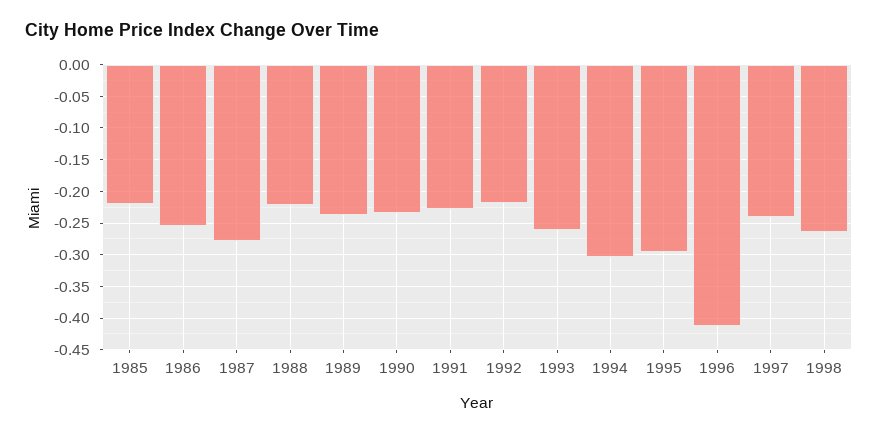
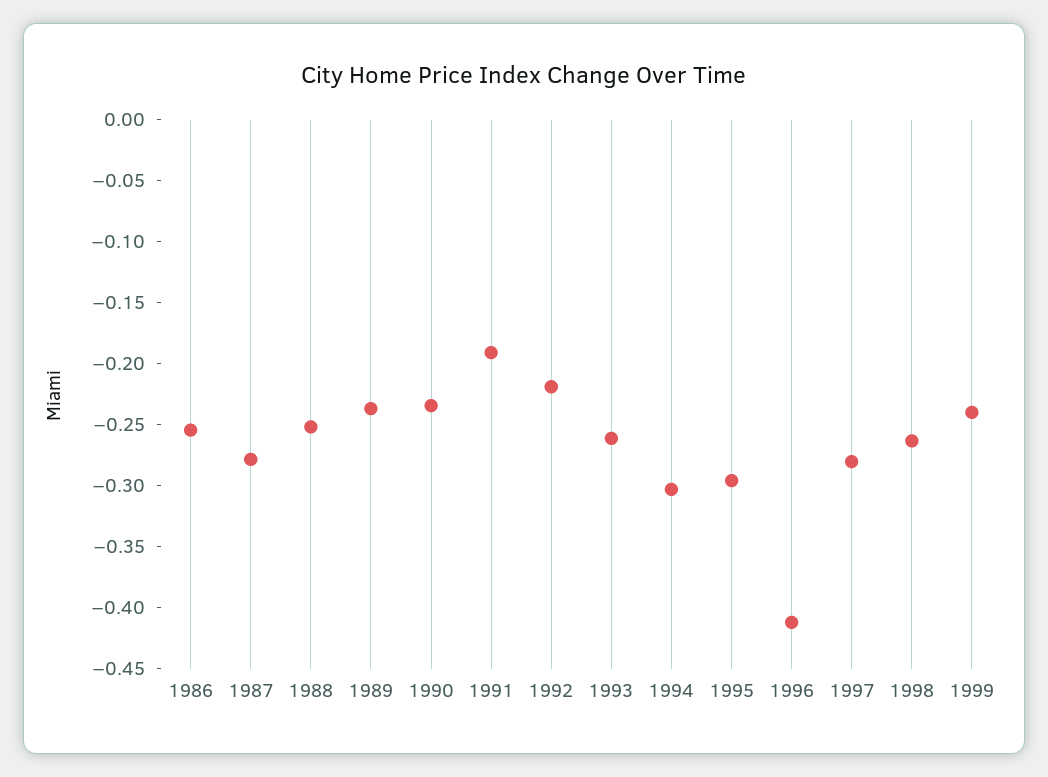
1985: -0.22 -> none
1988: -0.22 -> -0.25
1991: -0.23 -> -0.19
1997: -0.24 -> -0.28
1999: none -> -0.24

